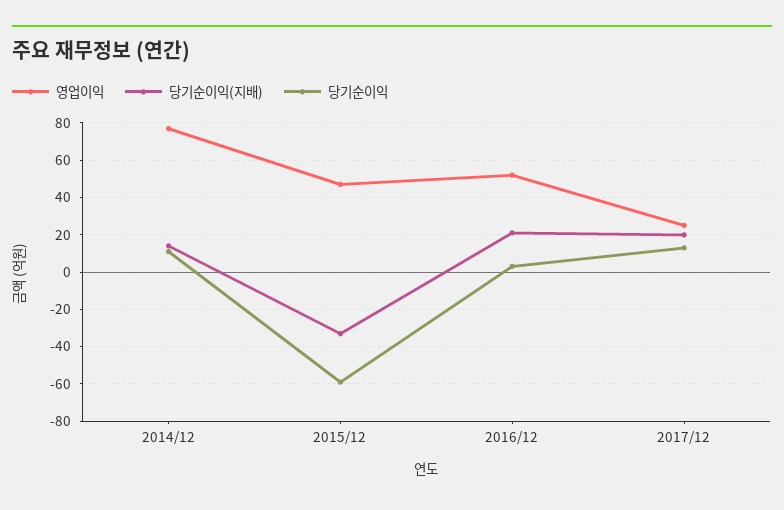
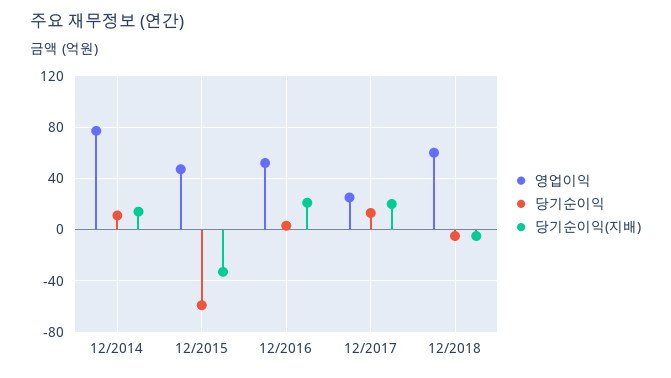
영업이익, 12/2018: none -> 60
당기순이익, 12/2018: none -> -5
당기순이익(지배), 12/2018: none -> -5

